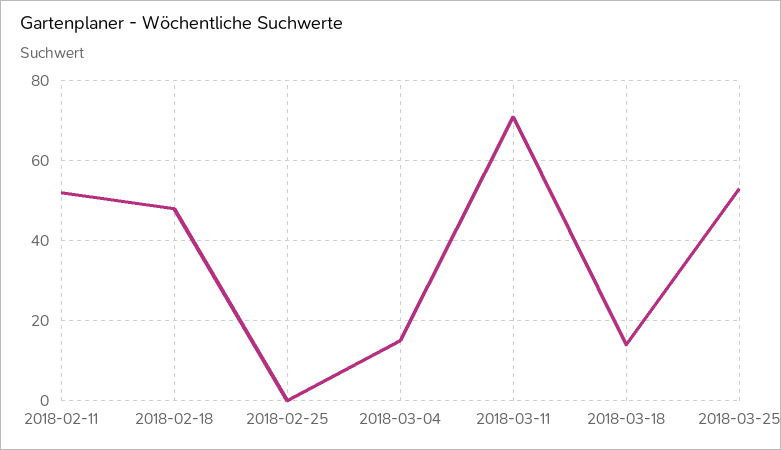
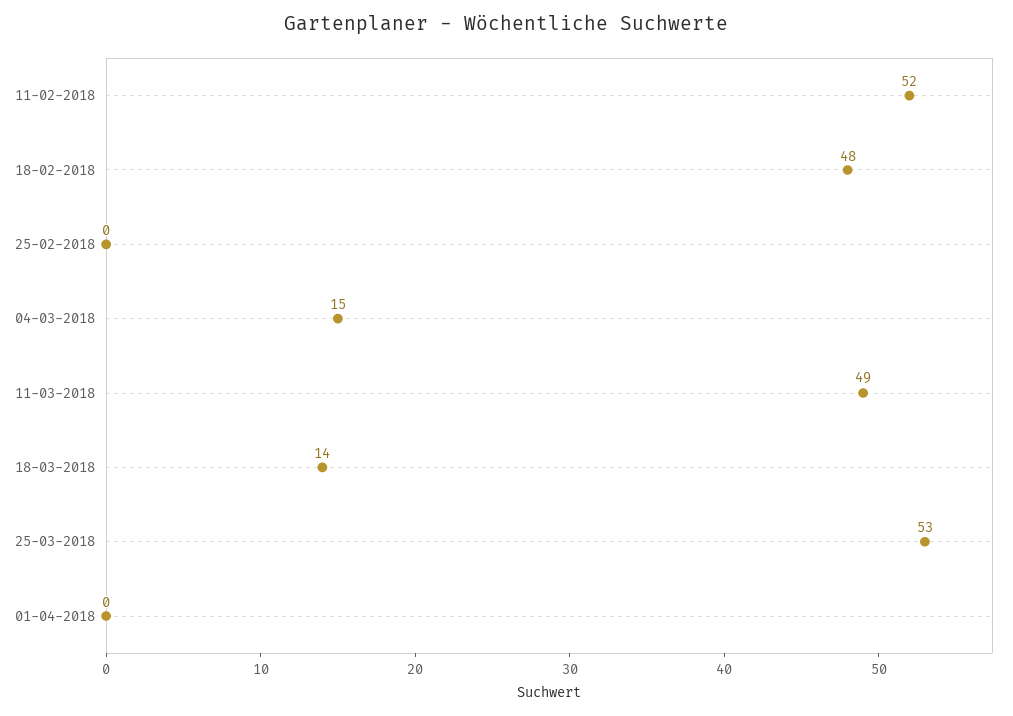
2018-03-11: 70 -> 49
01-04-2018: none -> 0

